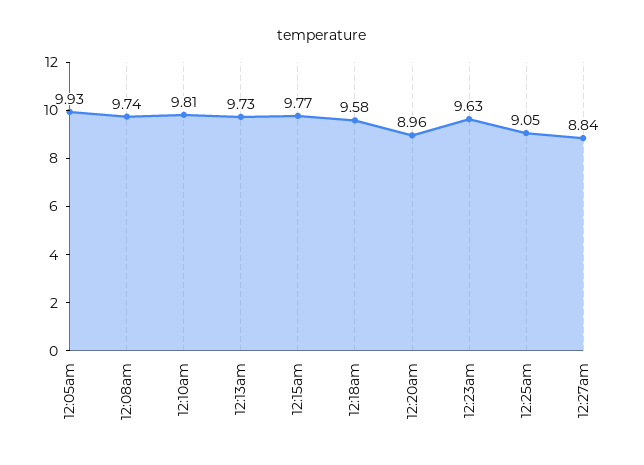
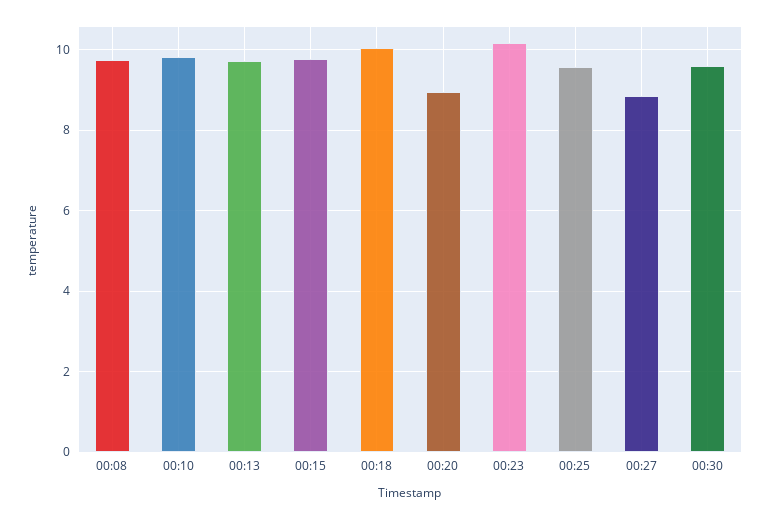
12:05am: 9.93 -> none
12:18am: 9.58 -> 10
12:23am: 9.63 -> 10.2
12:25am: 9.05 -> 9.6
00:30: none -> 9.6

